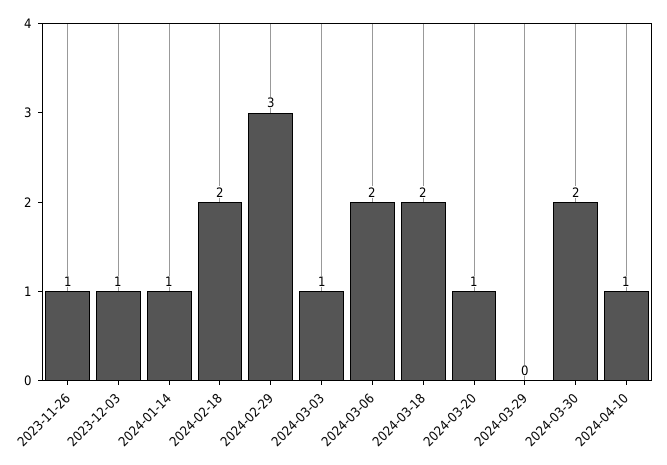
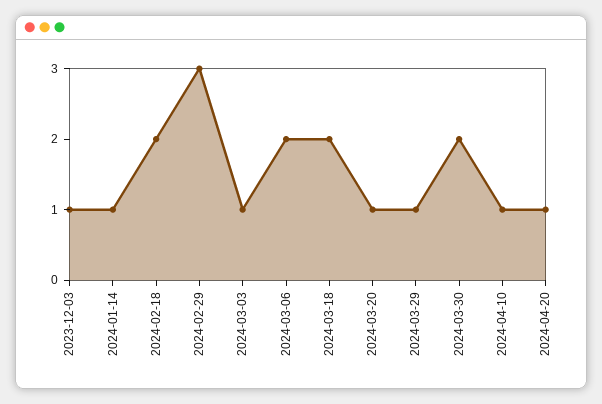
2023-11-26: 1 -> none
2024-03-29: 0 -> 1
2024-04-20: none -> 1

